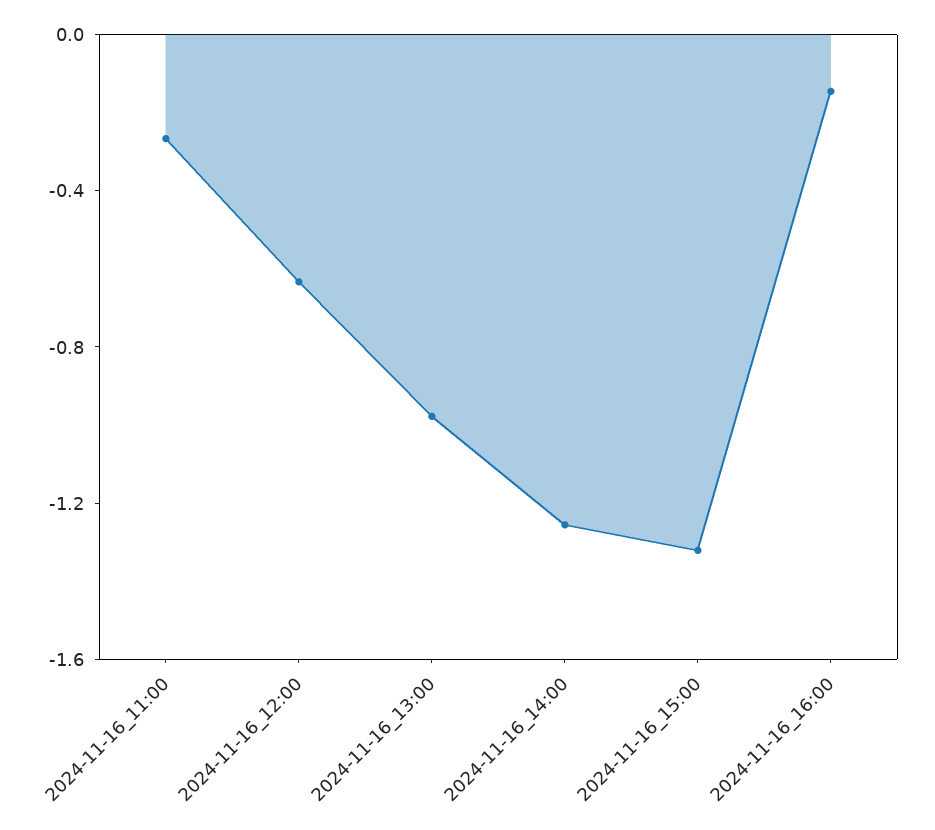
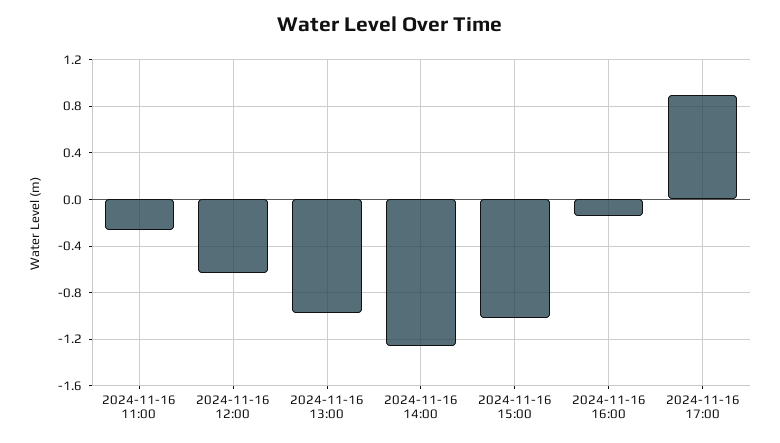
2024-11-16_15:00: -1.3 -> -1
2024-11-16 17:00: none -> 0.9

